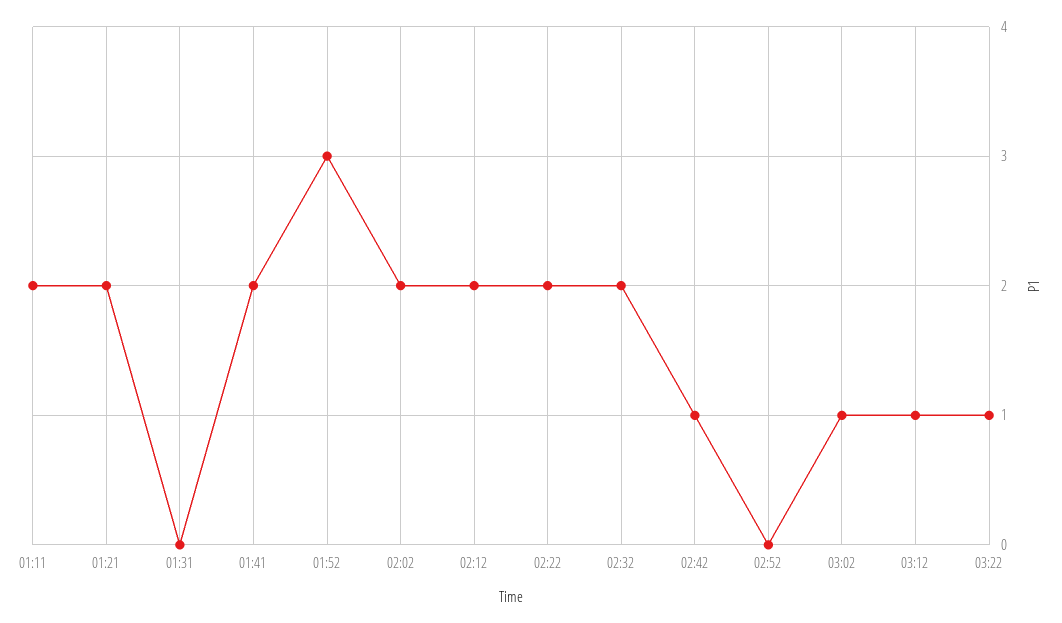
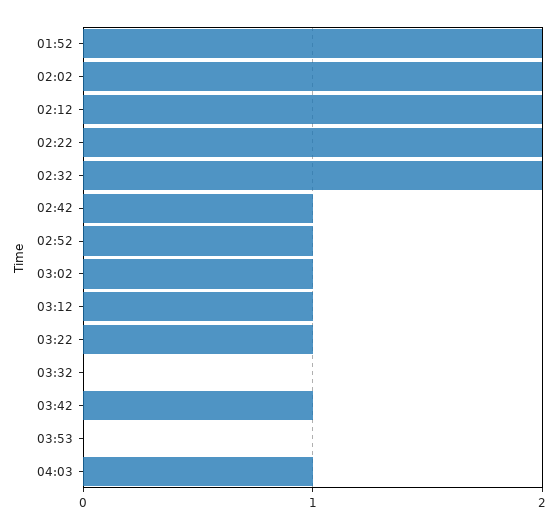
01:11: 2 -> none
01:21: 2 -> none
01:31: 0 -> none
01:41: 2 -> none
01:52: 3 -> 2
02:52: 0 -> 1
03:32: none -> 0
03:42: none -> 1
03:53: none -> 0
04:03: none -> 1

